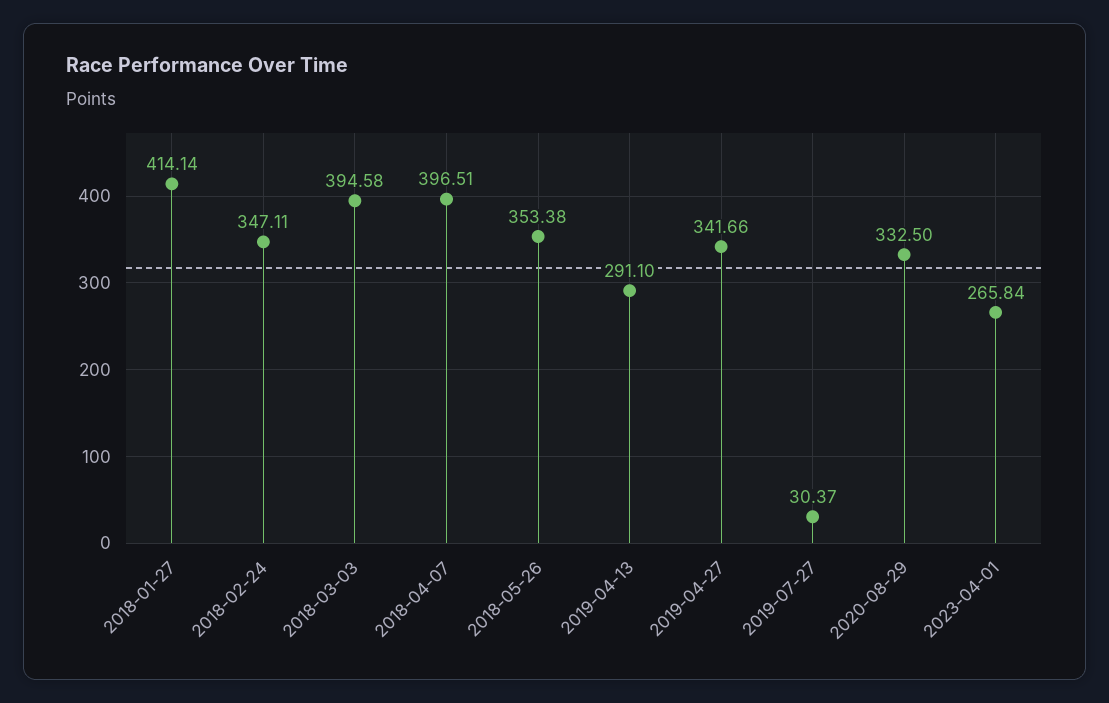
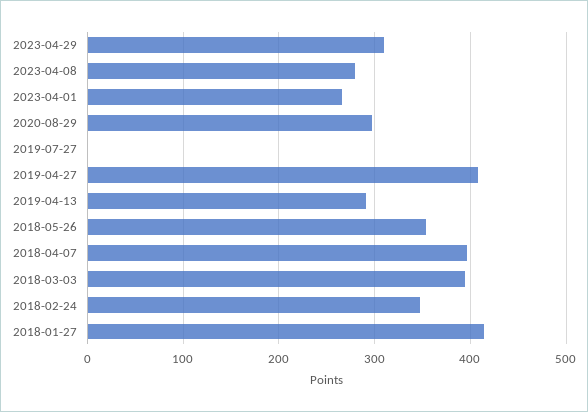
2019-04-27: 341.66 -> 410
2019-07-27: 30.37 -> 0
2020-08-29: 332.5 -> 300
2023-04-29: none -> 310
2023-04-08: none -> 280

